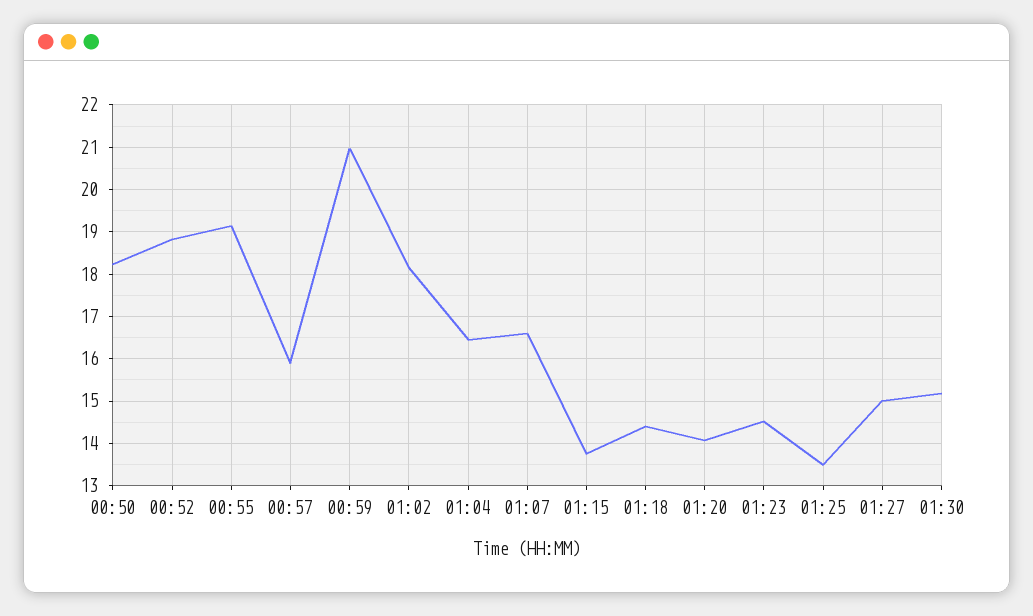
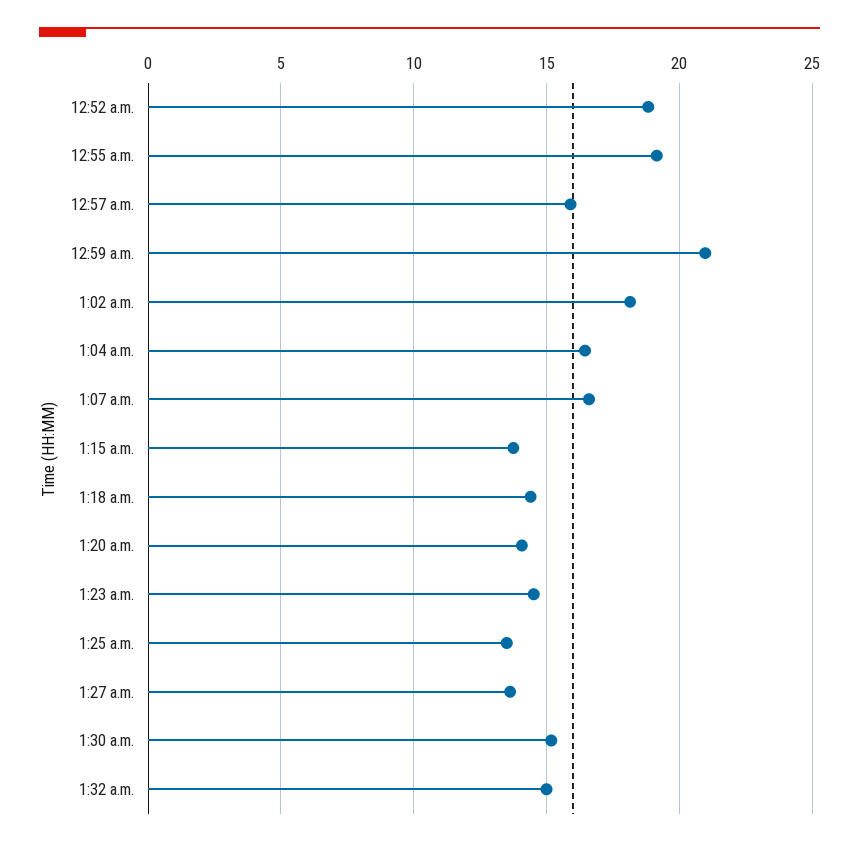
00:50: 18.2 -> none
01:27: 15 -> 13.5
1:32 a.m.: none -> 15

